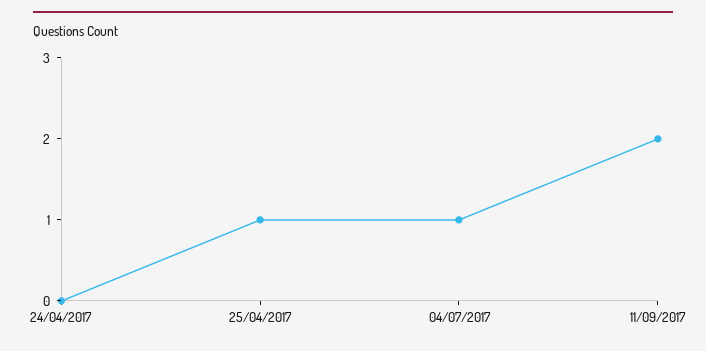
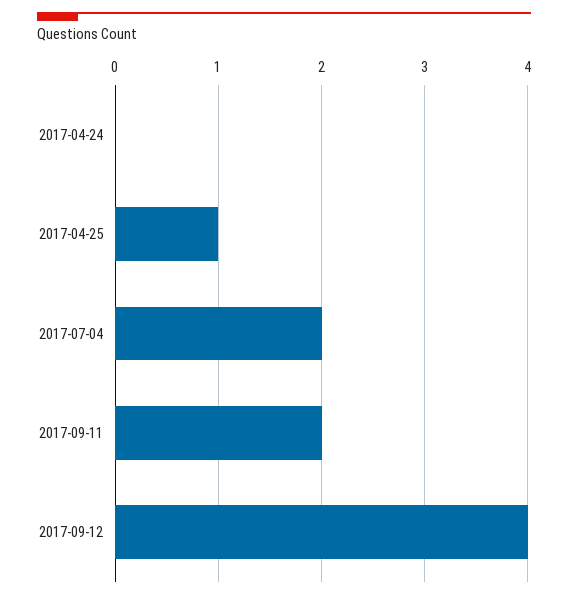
04/07/2017: 1 -> 2
2017-09-12: none -> 4

